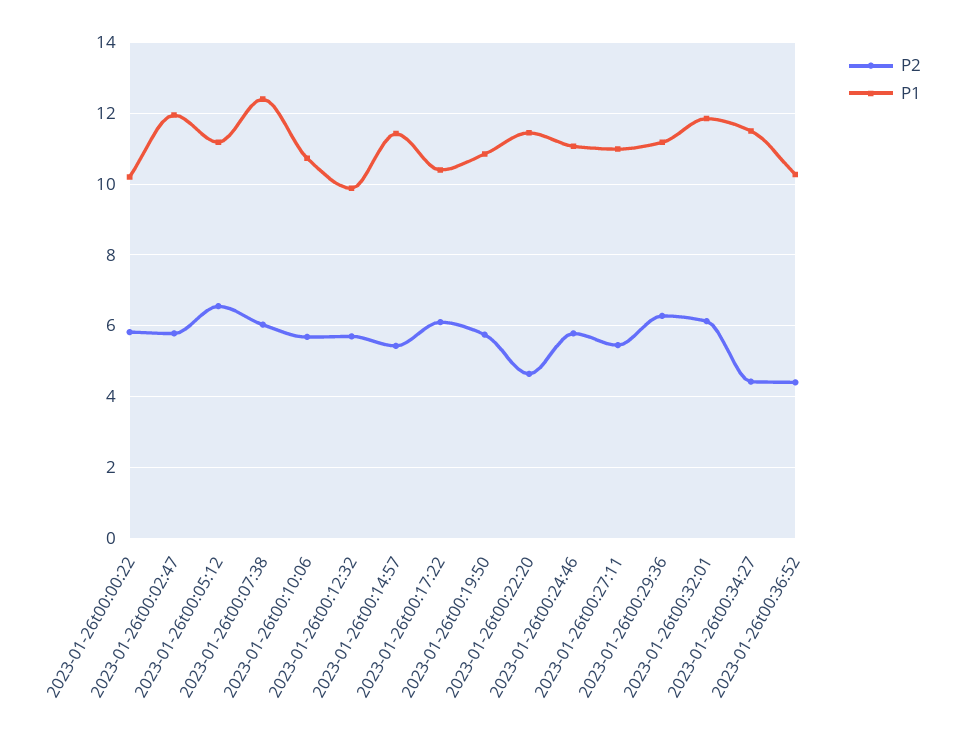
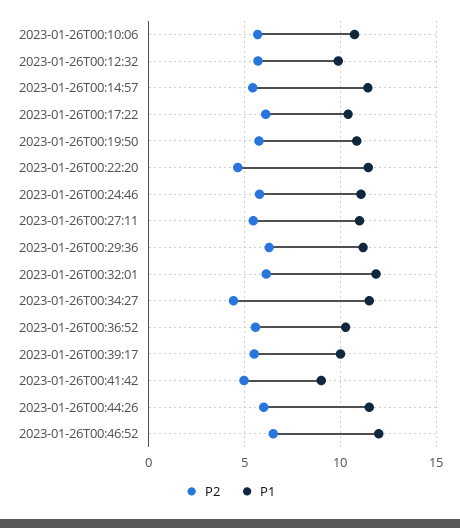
P2, 2023-01-26t00:00:22: 5.8 -> none
P1, 2023-01-26t00:00:22: 10.2 -> none
P2, 2023-01-26t00:02:47: 5.8 -> none
P1, 2023-01-26t00:02:47: 12 -> none
P2, 2023-01-26t00:05:12: 6.6 -> none
P1, 2023-01-26t00:05:12: 11.2 -> none
P2, 2023-01-26t00:07:38: 6 -> none
P1, 2023-01-26t00:07:38: 12.4 -> none
P2, 2023-01-26t00:36:52: 4.4 -> 5.5
P2, 2023-01-26T00:39:17: none -> 5.5
P1, 2023-01-26T00:39:17: none -> 10
P2, 2023-01-26T00:41:42: none -> 5
P1, 2023-01-26T00:41:42: none -> 9
P2, 2023-01-26T00:44:26: none -> 6
P1, 2023-01-26T00:44:26: none -> 11.5
P2, 2023-01-26T00:46:52: none -> 6.5
P1, 2023-01-26T00:46:52: none -> 12

